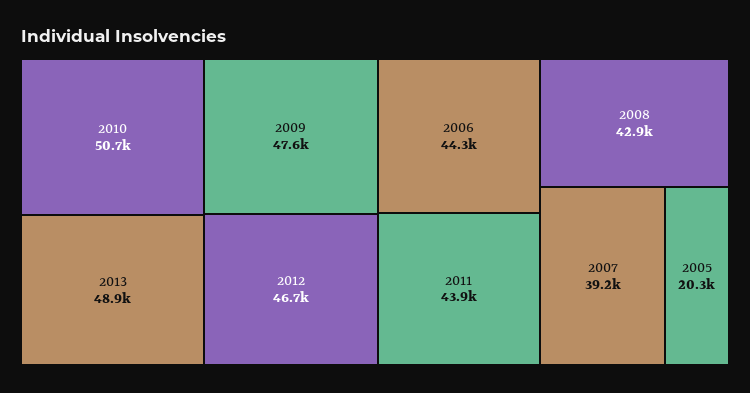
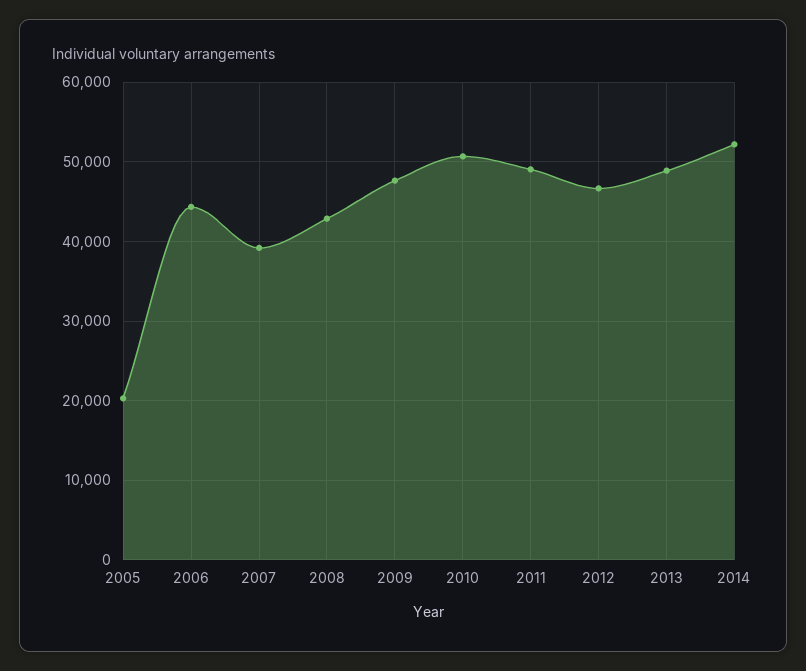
2011: 43900 -> 49000
2014: none -> 52000

